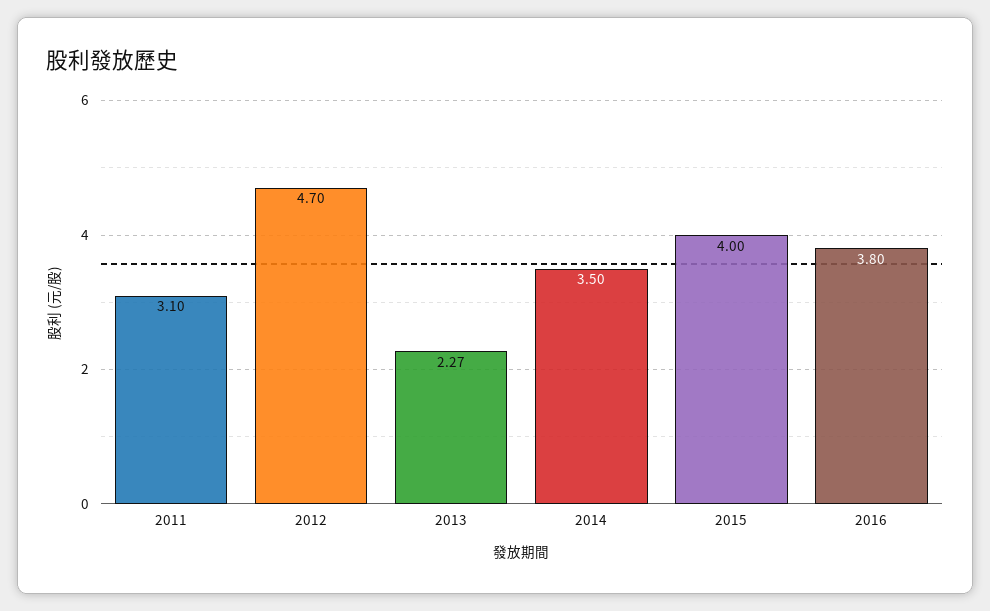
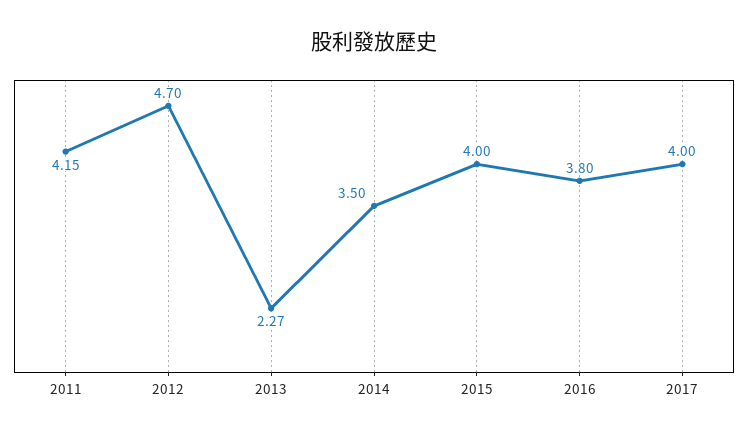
2011: 3.1 -> 4.15
2017: none -> 4

